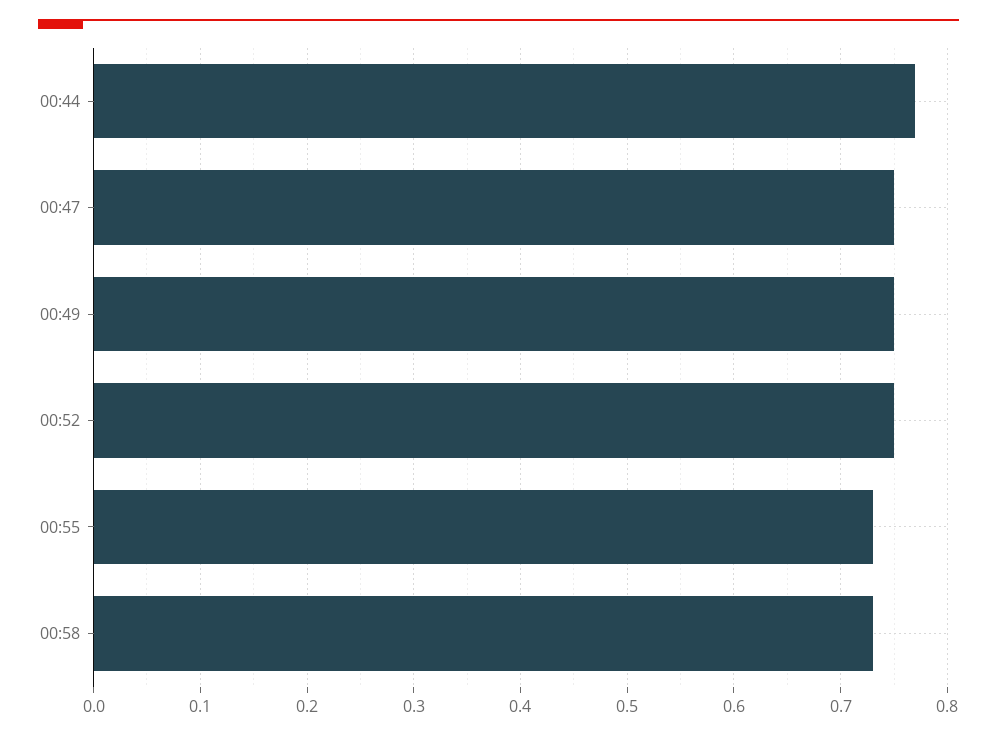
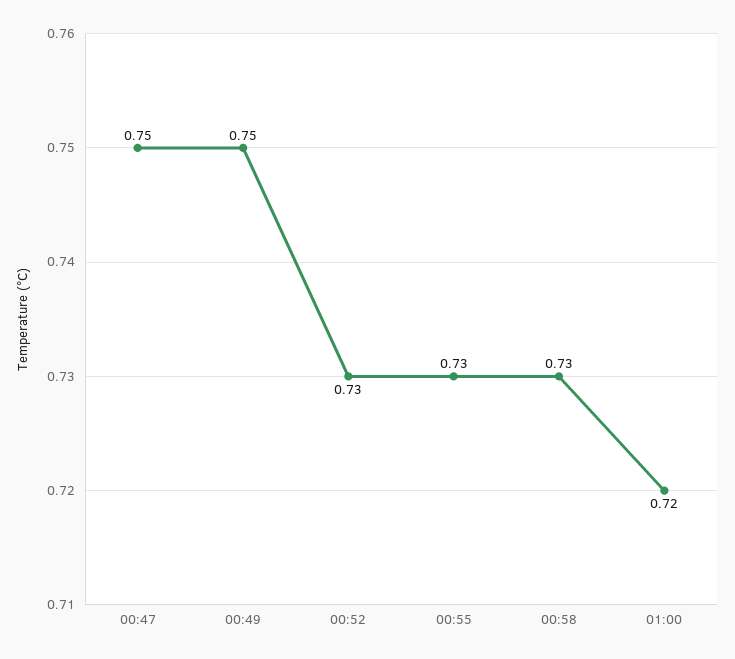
00:44: 0.77 -> none
00:52: 0.75 -> 0.73
01:00: none -> 0.72

